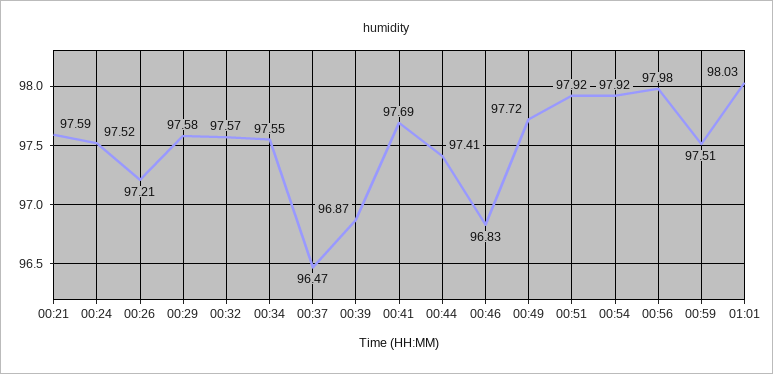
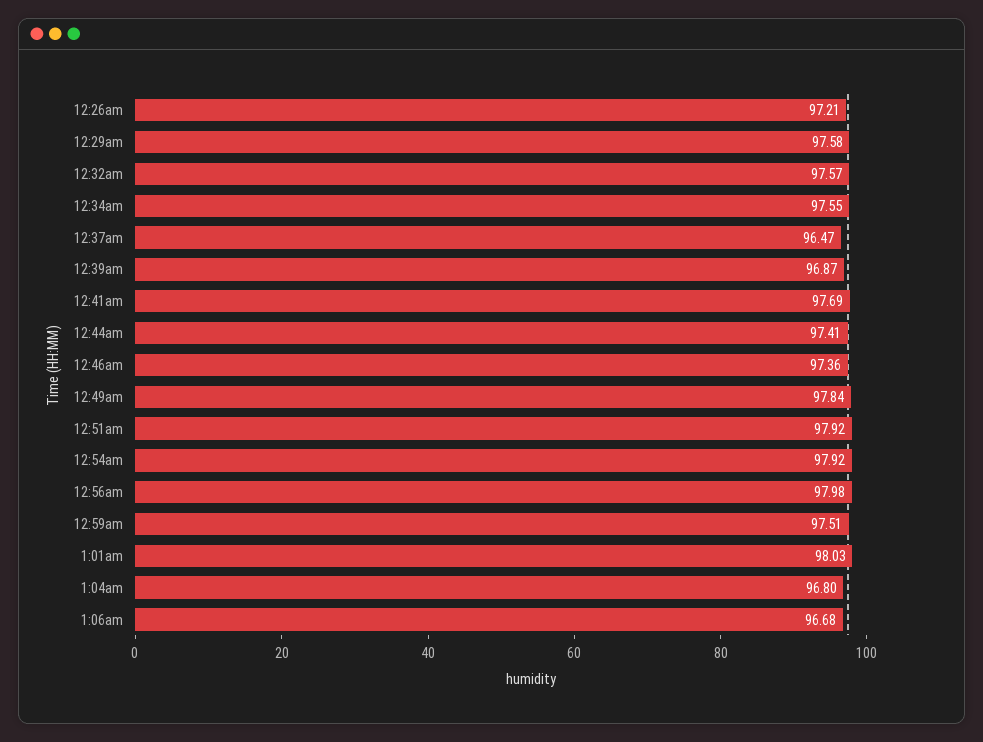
00:21: 97.59 -> none
00:24: 97.52 -> none
00:46: 96.83 -> 97.36
00:49: 97.72 -> 97.84
1:04am: none -> 96.8
1:06am: none -> 96.68

